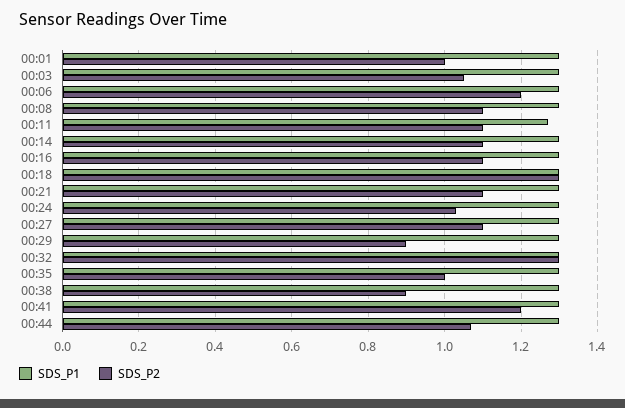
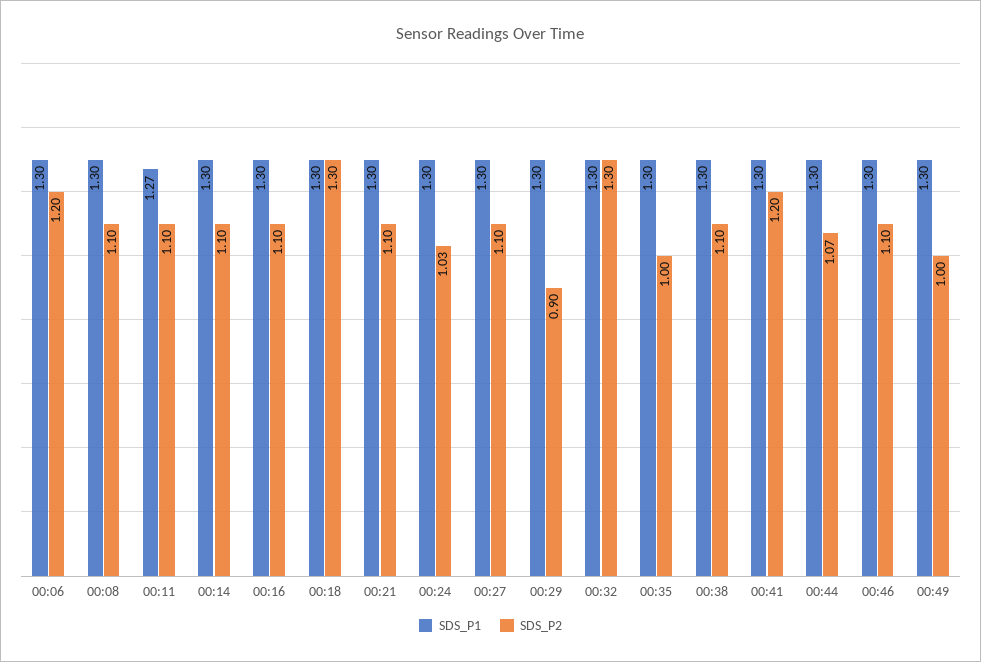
SDS_P1, 00:01: 1.3 -> none
SDS_P2, 00:01: 1 -> none
SDS_P1, 00:03: 1.3 -> none
SDS_P2, 00:03: 1.05 -> none
SDS_P2, 00:38: 0.9 -> 1.1
SDS_P1, 00:46: none -> 1.3
SDS_P2, 00:46: none -> 1.1
SDS_P1, 00:49: none -> 1.3
SDS_P2, 00:49: none -> 1

